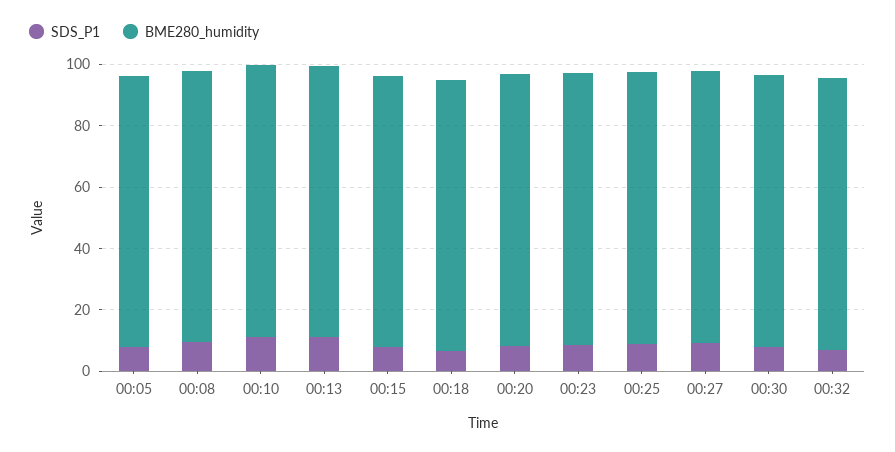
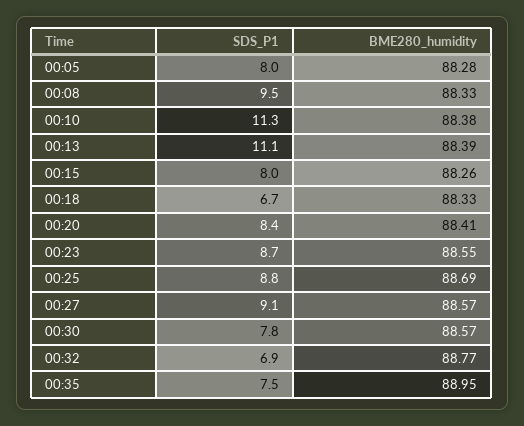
SDS_P1, 00:35: none -> 7.5
BME280_humidity, 00:35: none -> 88.95

